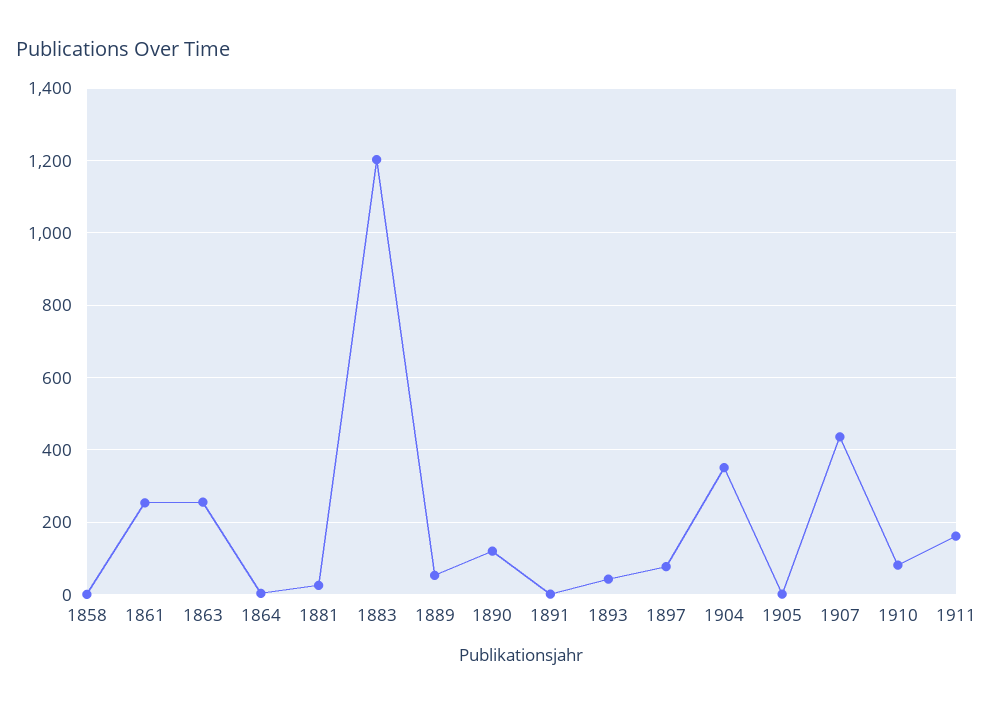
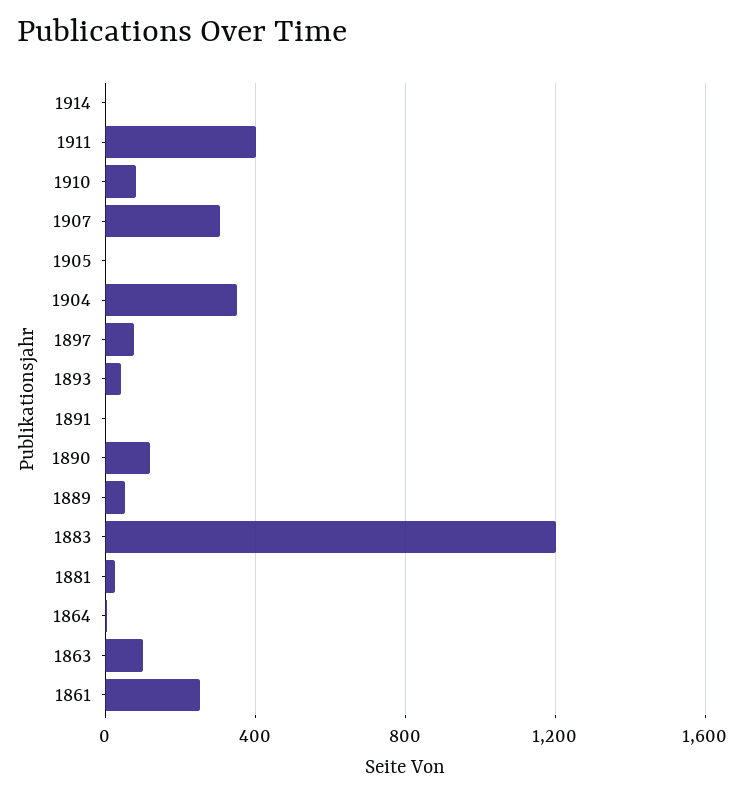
1858: 0 -> none
1863: 260 -> 100
1907: 440 -> 300
1911: 160 -> 400
1914: none -> 0

